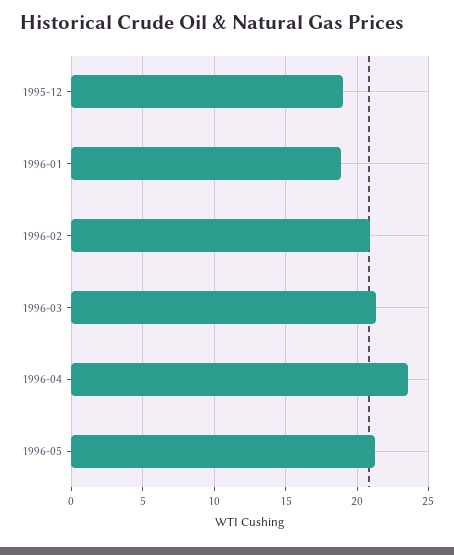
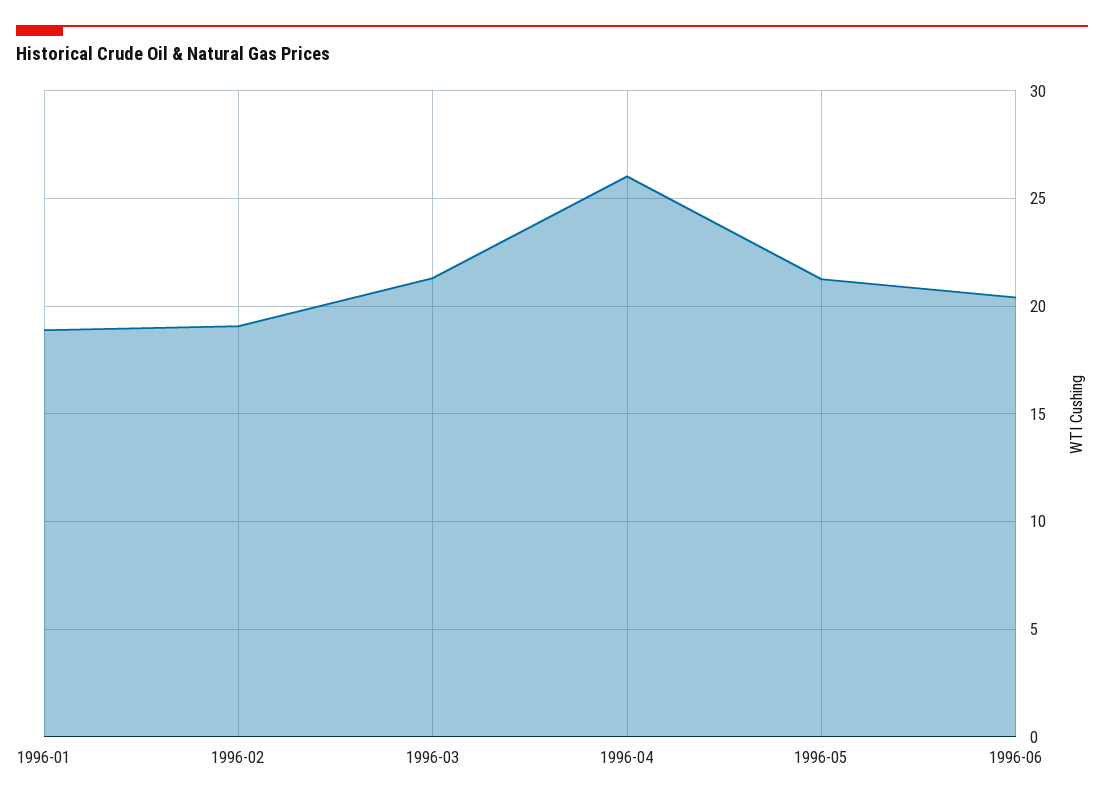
1995-12: 19 -> none
1996-02: 21 -> 19
1996-04: 23.5 -> 26
1996-06: none -> 20.5

